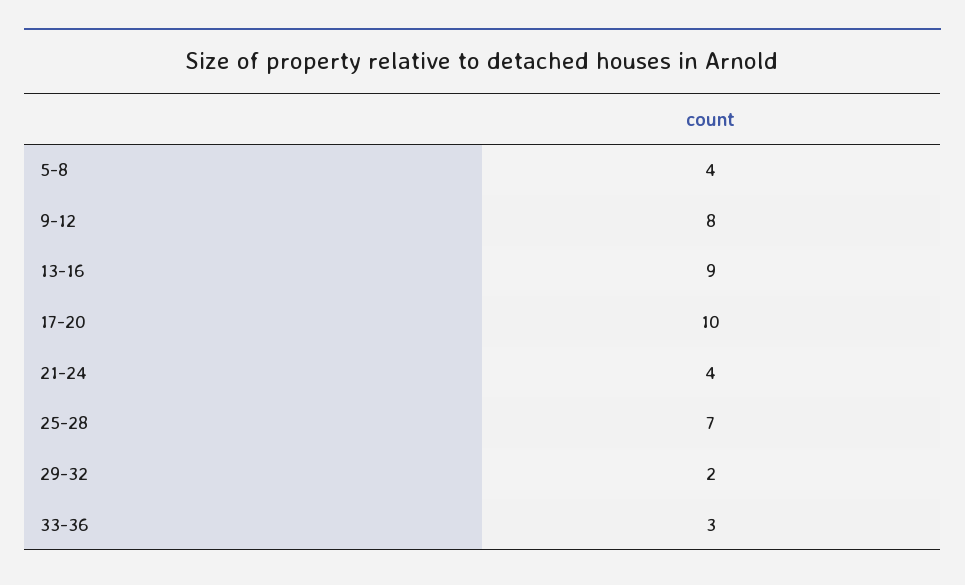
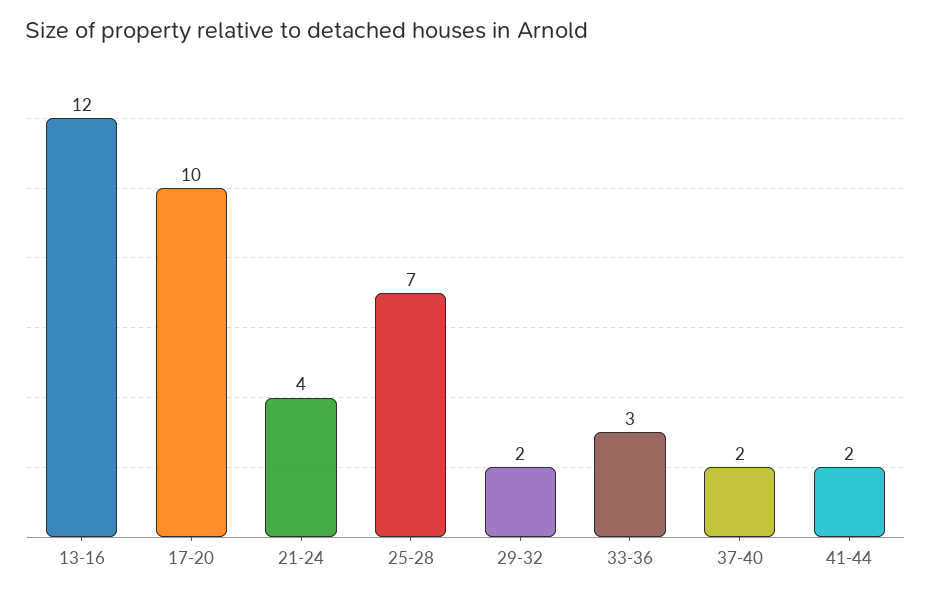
5-8: 4 -> none
9-12: 8 -> none
13-16: 9 -> 12
37-40: none -> 2
41-44: none -> 2

